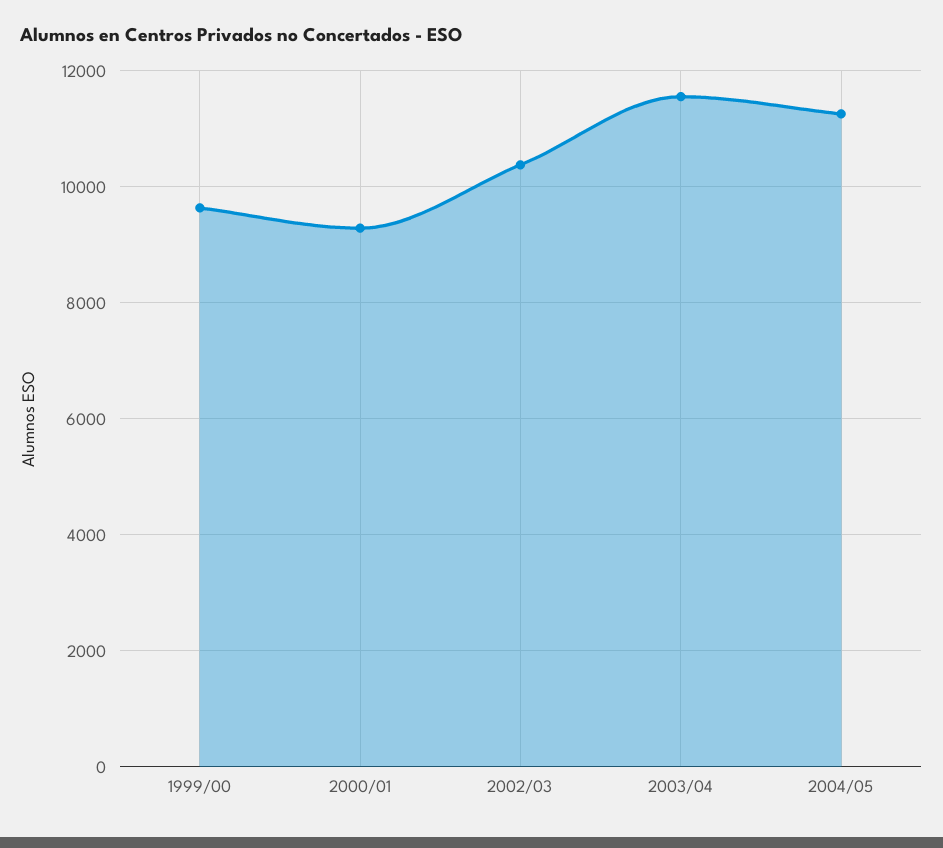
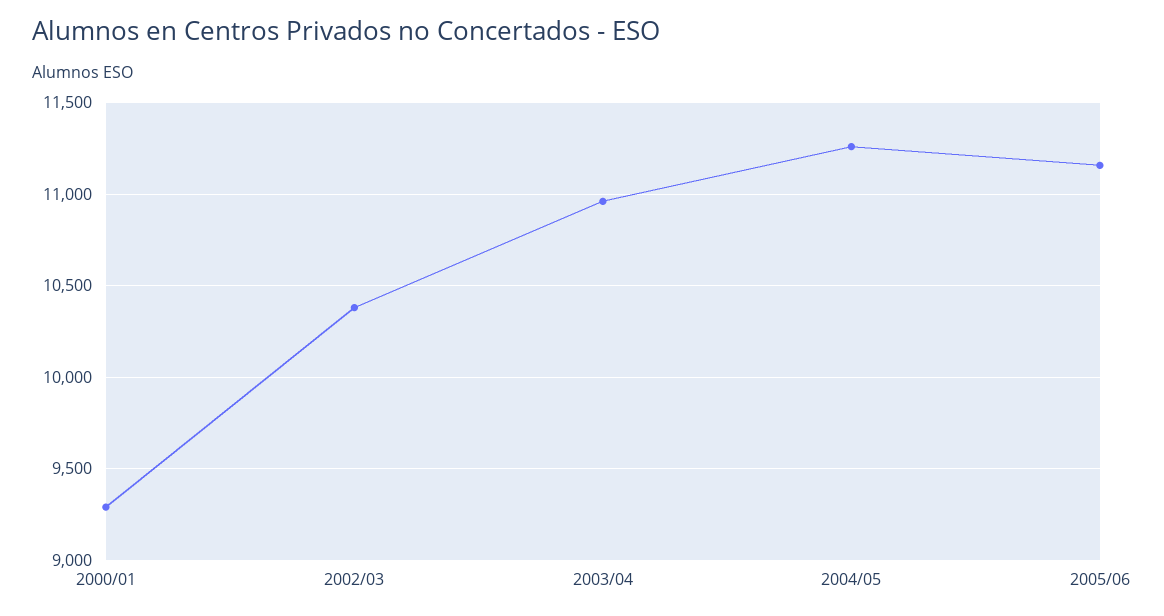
1999/00: 9600 -> none
2003/04: 11600 -> 10950
2005/06: none -> 11150

